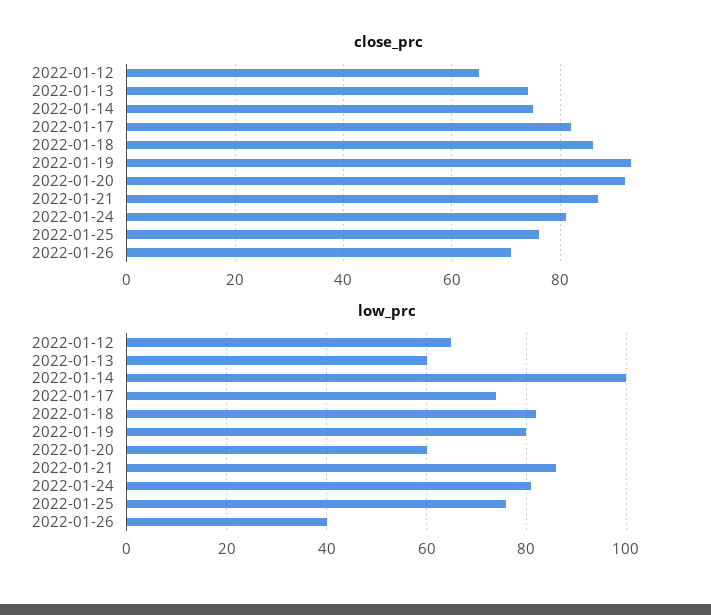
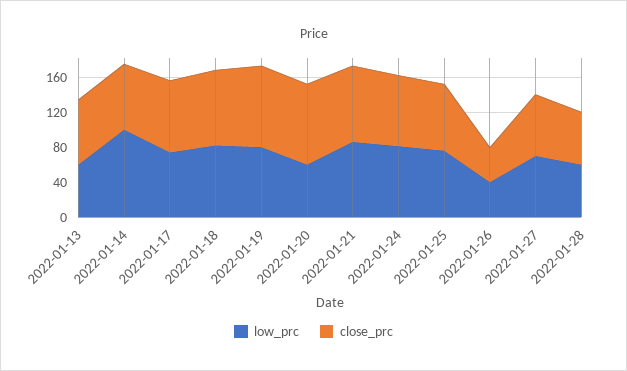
close_prc, 2022-01-12: 65 -> none
close_prc, 2022-01-26: 70 -> 40
low_prc, 2022-01-12: 65 -> none
low_prc, 2022-01-27: none -> 70
close_prc, 2022-01-27: none -> 70
low_prc, 2022-01-28: none -> 60
close_prc, 2022-01-28: none -> 60

